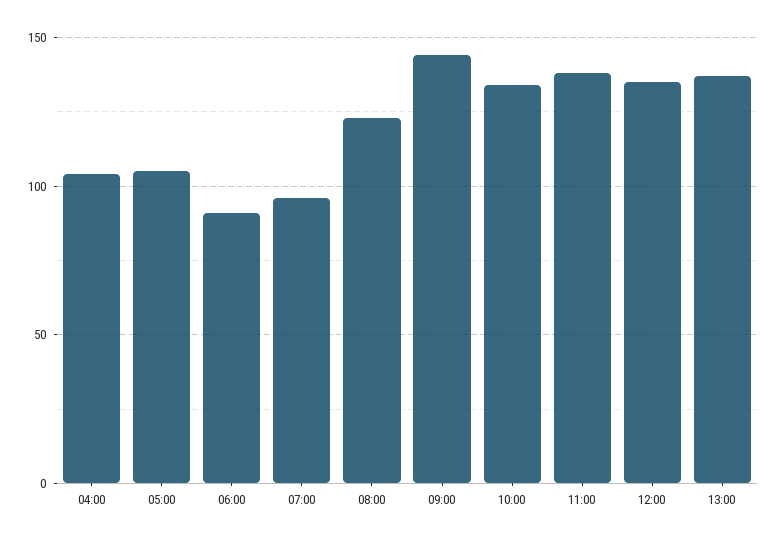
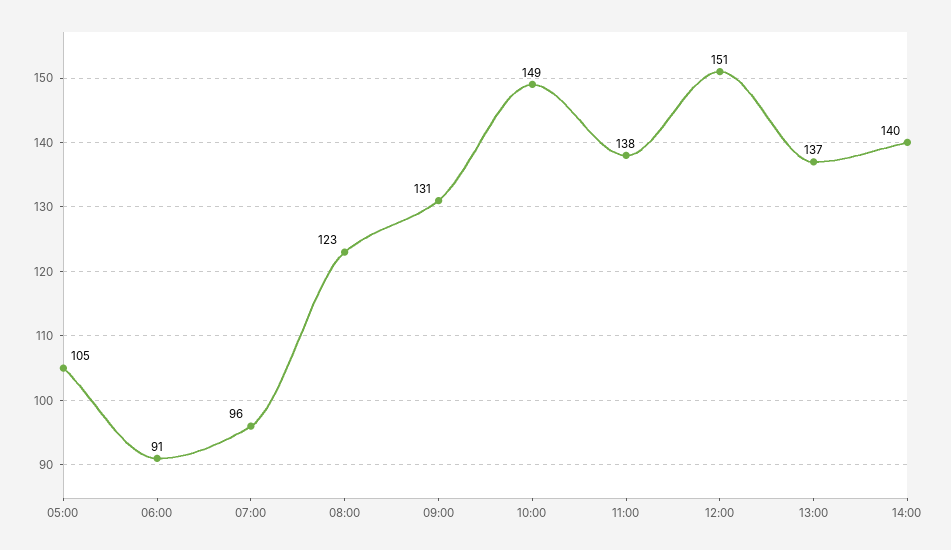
04:00: 105 -> none
09:00: 145 -> 131
10:00: 135 -> 149
12:00: 135 -> 151
14:00: none -> 140

